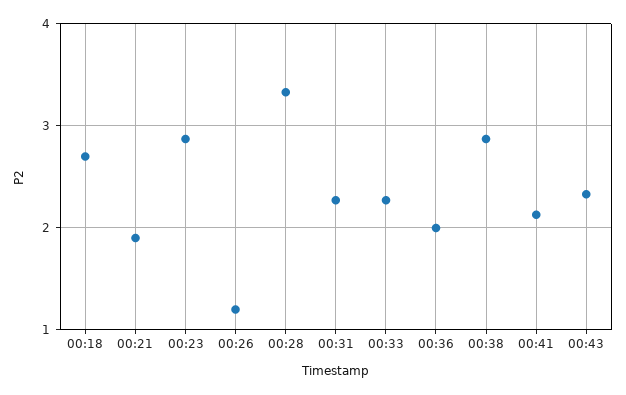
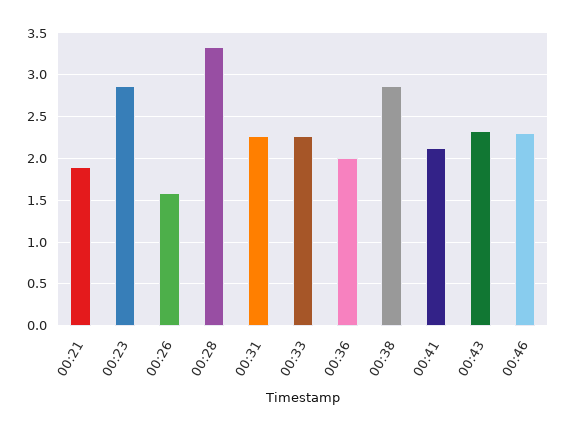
00:18: 2.7 -> none
00:26: 1.2 -> 1.6
00:46: none -> 2.3

